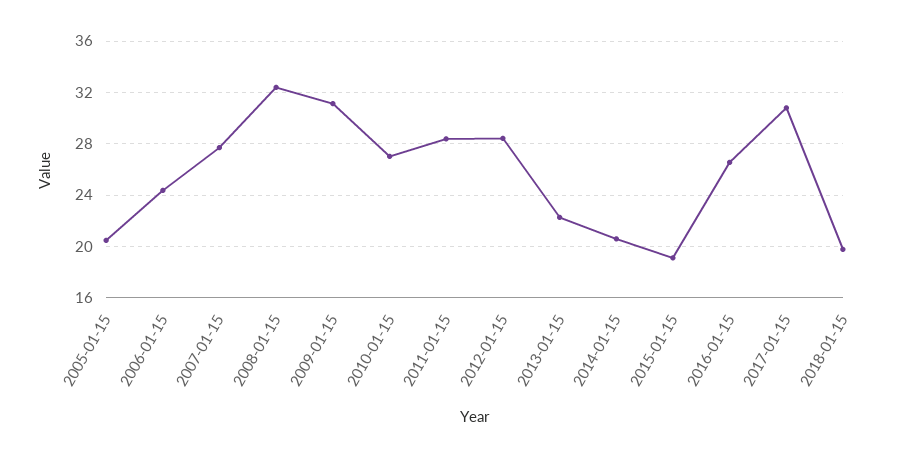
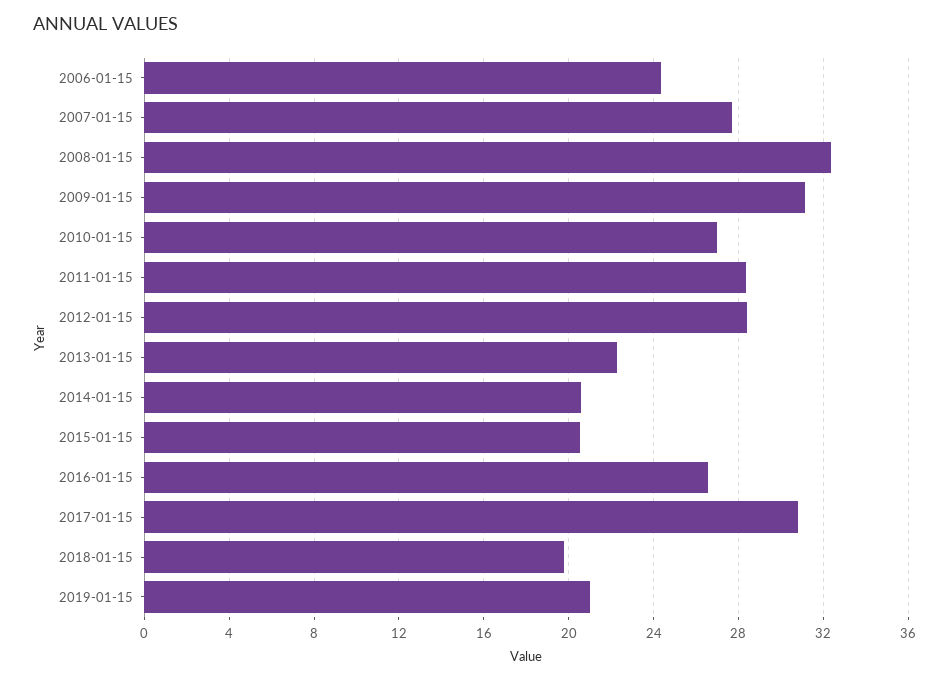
2005-01-15: 20.5 -> none
2015-01-15: 19 -> 20.5
2019-01-15: none -> 21

